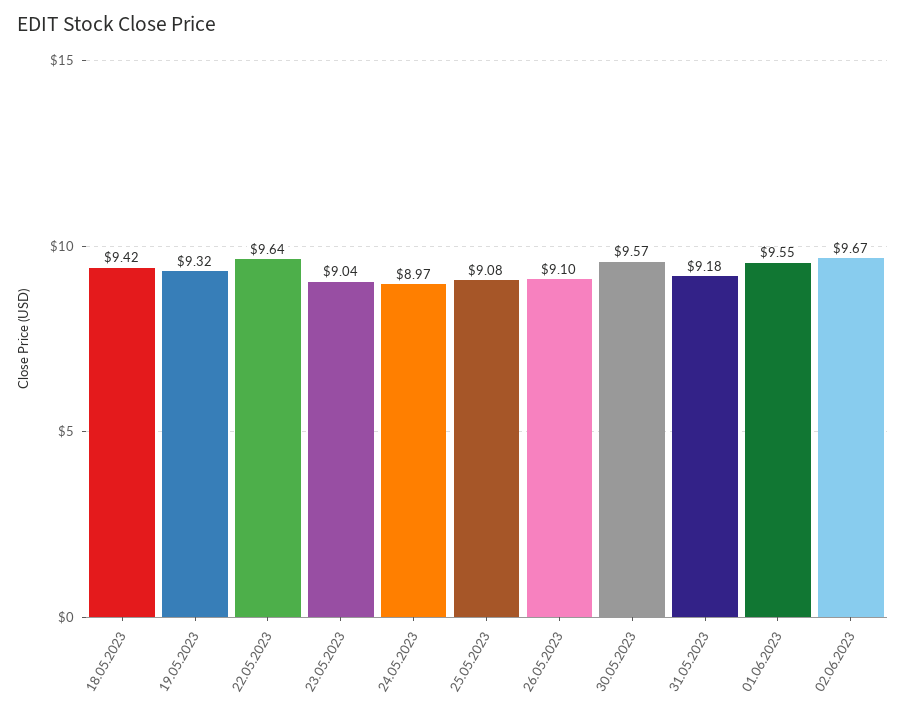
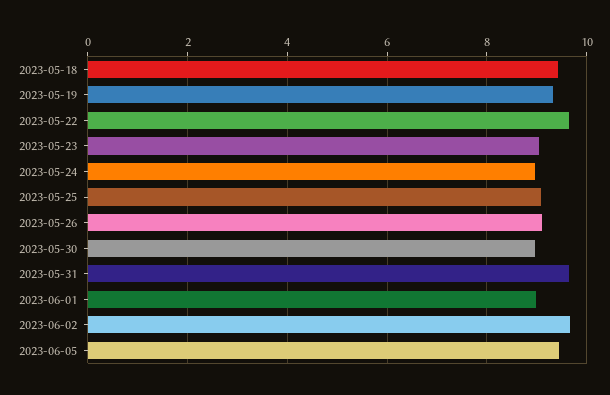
30.05.2023: 9.57 -> 9
31.05.2023: 9.18 -> 9.6
01.06.2023: 9.55 -> 9
2023-06-05: none -> 9.4

